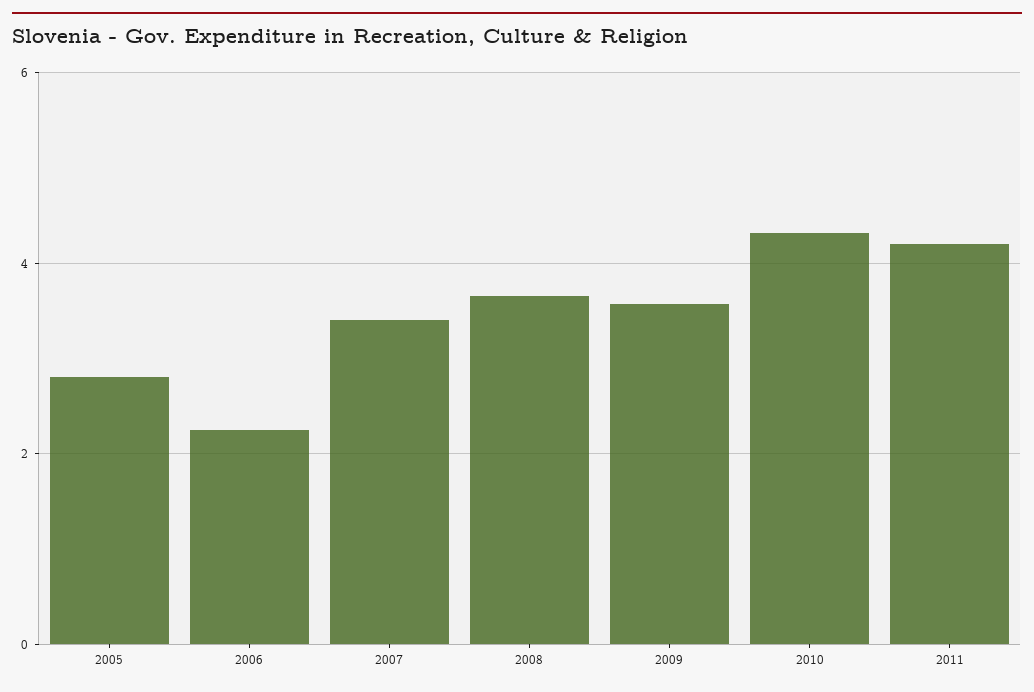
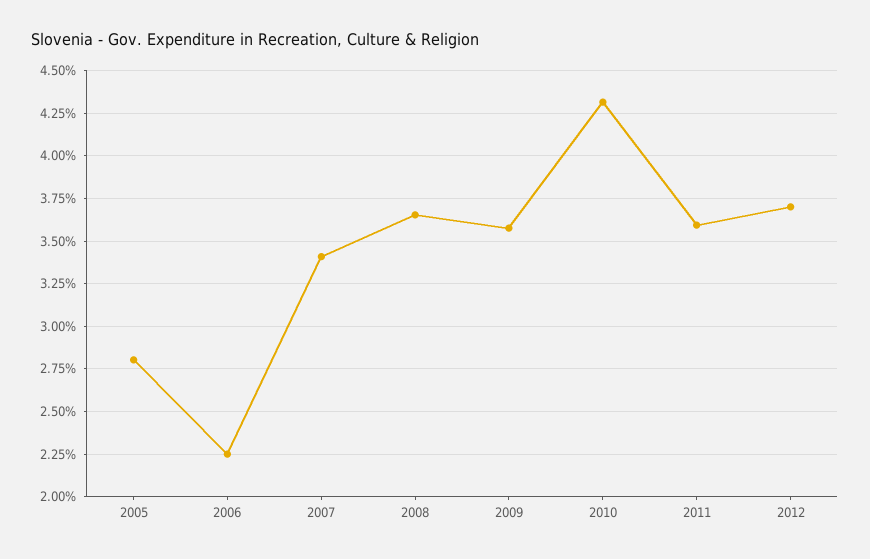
2011: 4.2 -> 3.6
2012: none -> 3.7

